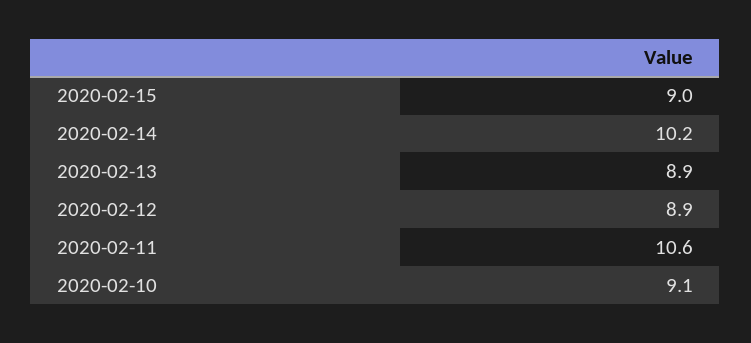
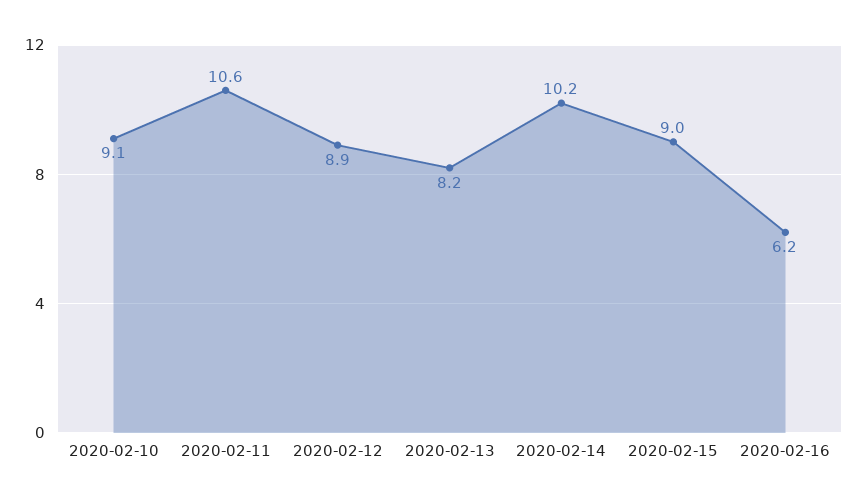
2020-02-13: 8.9 -> 8.2
2020-02-16: none -> 6.2

